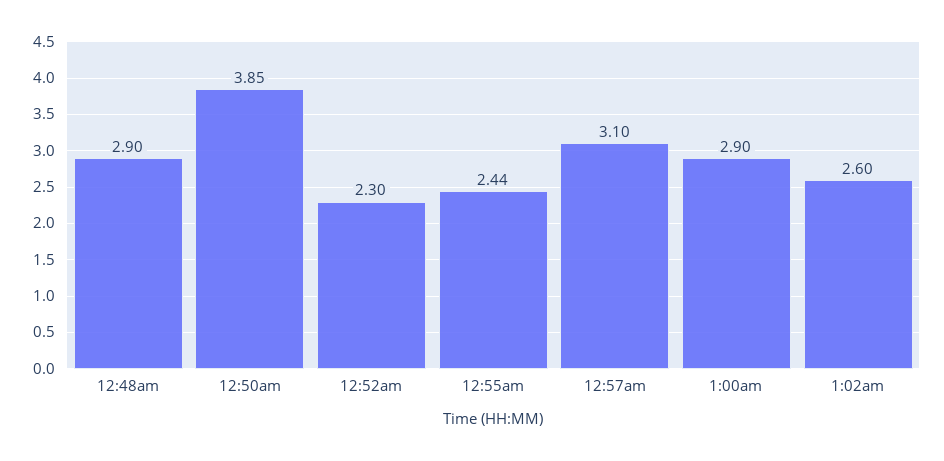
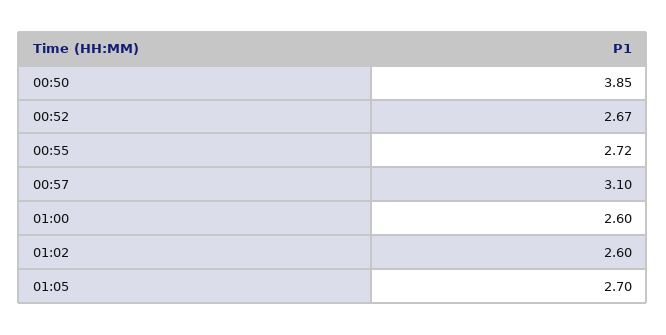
12:48am: 2.9 -> none
12:52am: 2.3 -> 2.67
12:55am: 2.44 -> 2.72
1:00am: 2.9 -> 2.6
01:05: none -> 2.7

